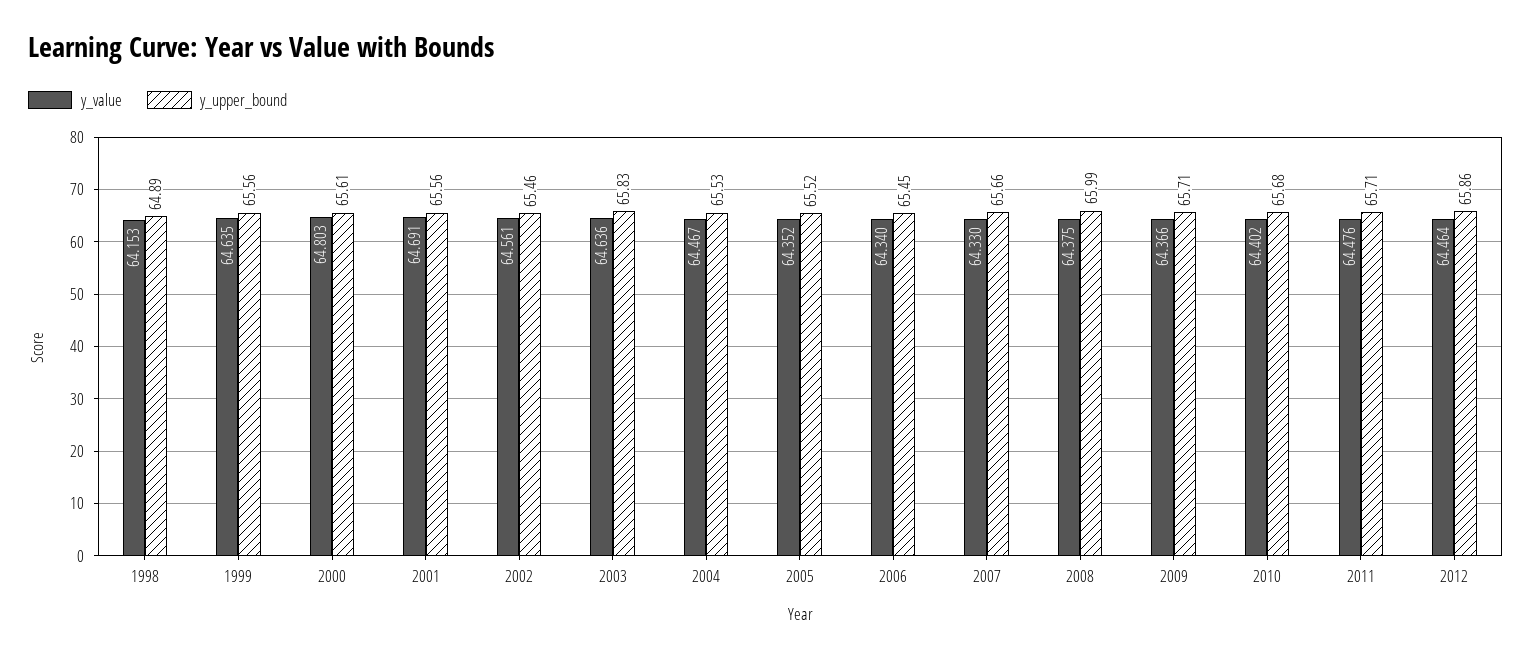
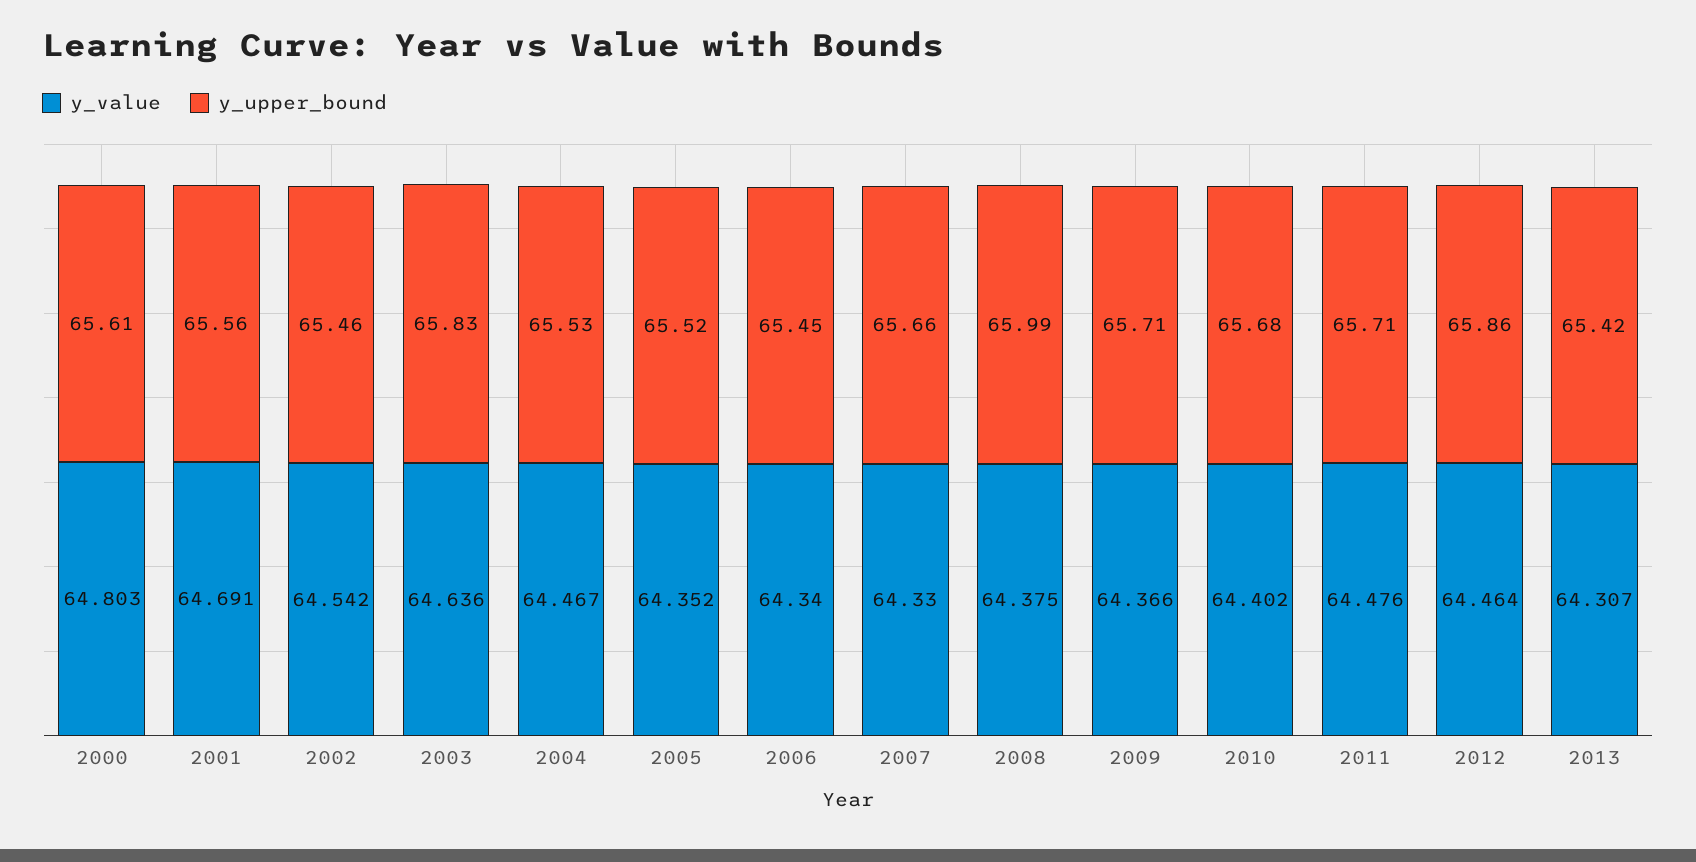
y_value, 1998: 64.153 -> none
y_upper_bound, 1998: 64.89 -> none
y_value, 1999: 64.635 -> none
y_upper_bound, 1999: 65.56 -> none
y_value, 2002: 64.561 -> 64.542
y_value, 2013: none -> 64.307
y_upper_bound, 2013: none -> 65.42

